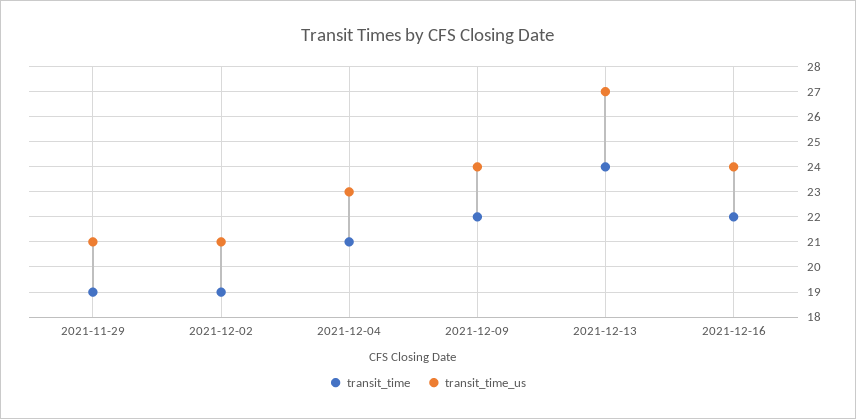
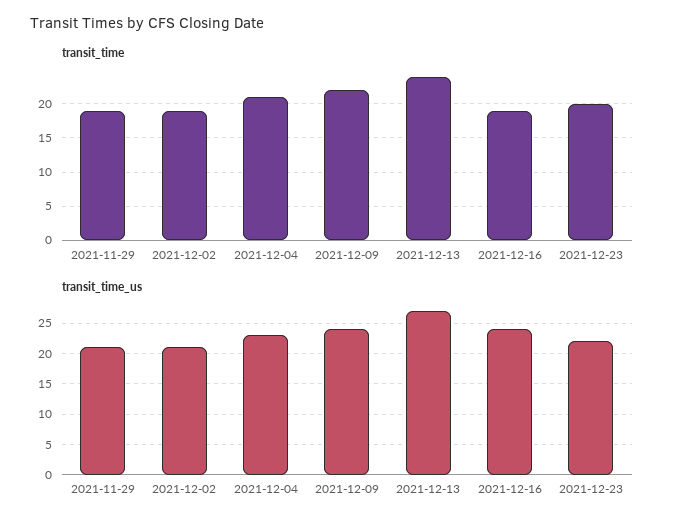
transit_time, 2021-12-16: 22 -> 19
transit_time, 2021-12-23: none -> 20
transit_time_us, 2021-12-23: none -> 22

